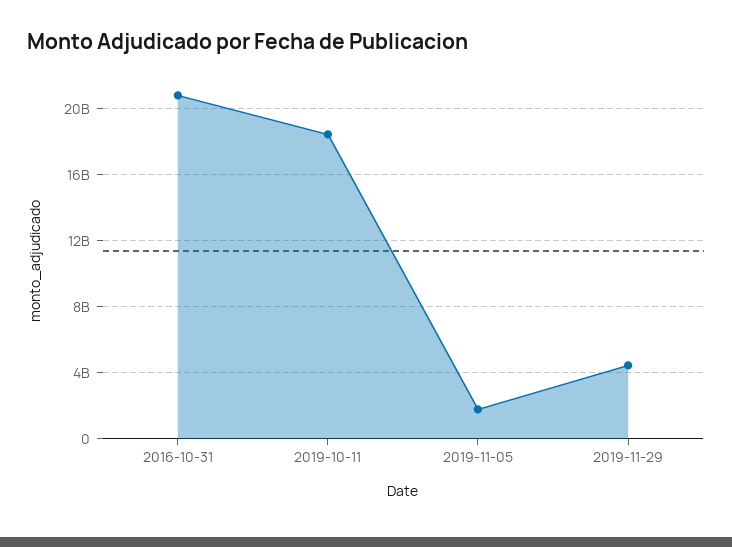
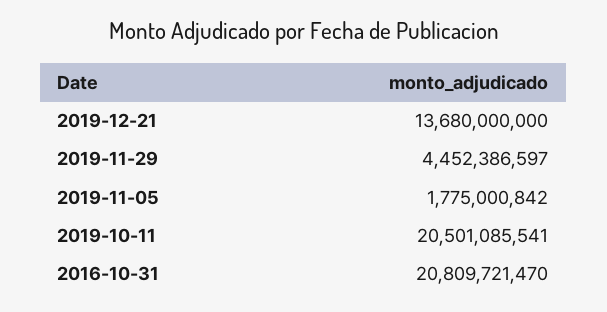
2019-10-11: 18500000000 -> 20501085541
2019-12-21: none -> 13680000000

